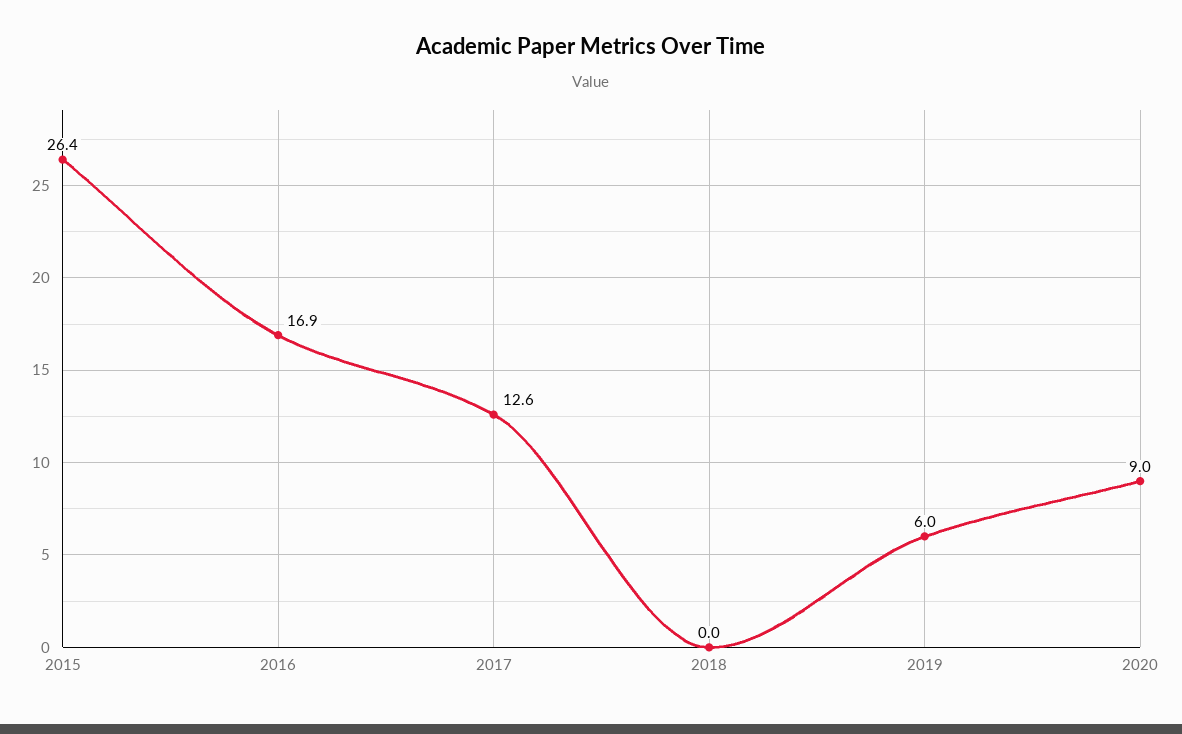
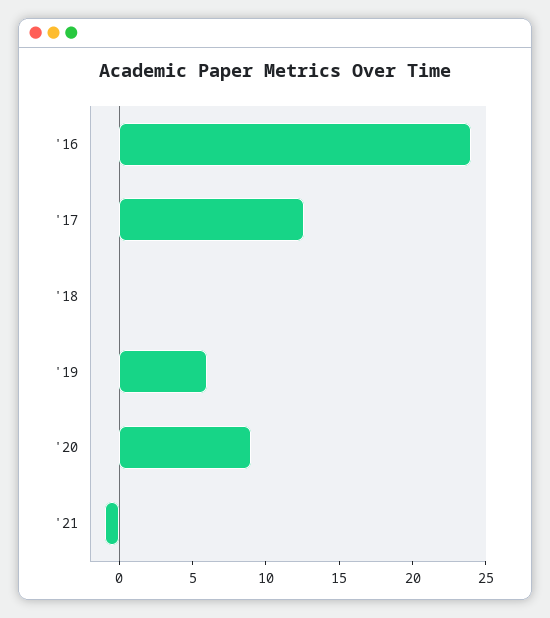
2015: 26.4 -> none
2016: 16.9 -> 24
'21: none -> -1

